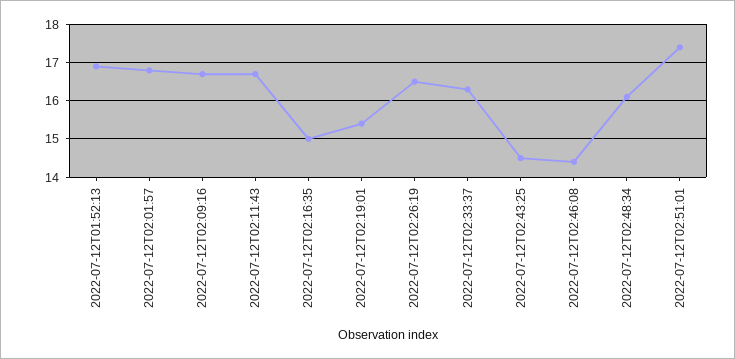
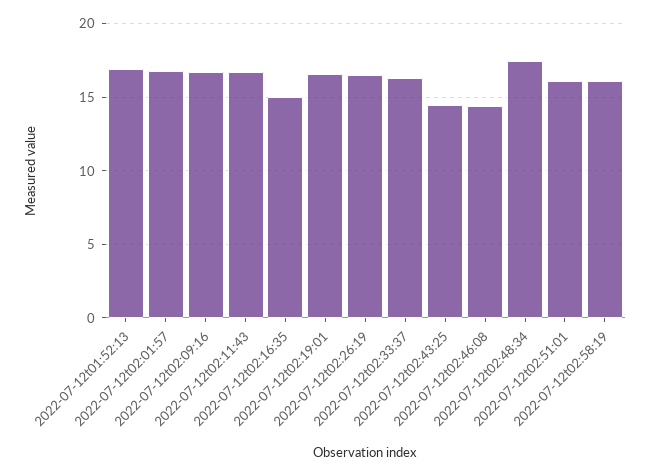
2022-07-12T02:19:01: 15.5 -> 16.5
2022-07-12T02:48:34: 16 -> 17.5
2022-07-12T02:51:01: 17.5 -> 16
2022-07-12t02:58:19: none -> 16

